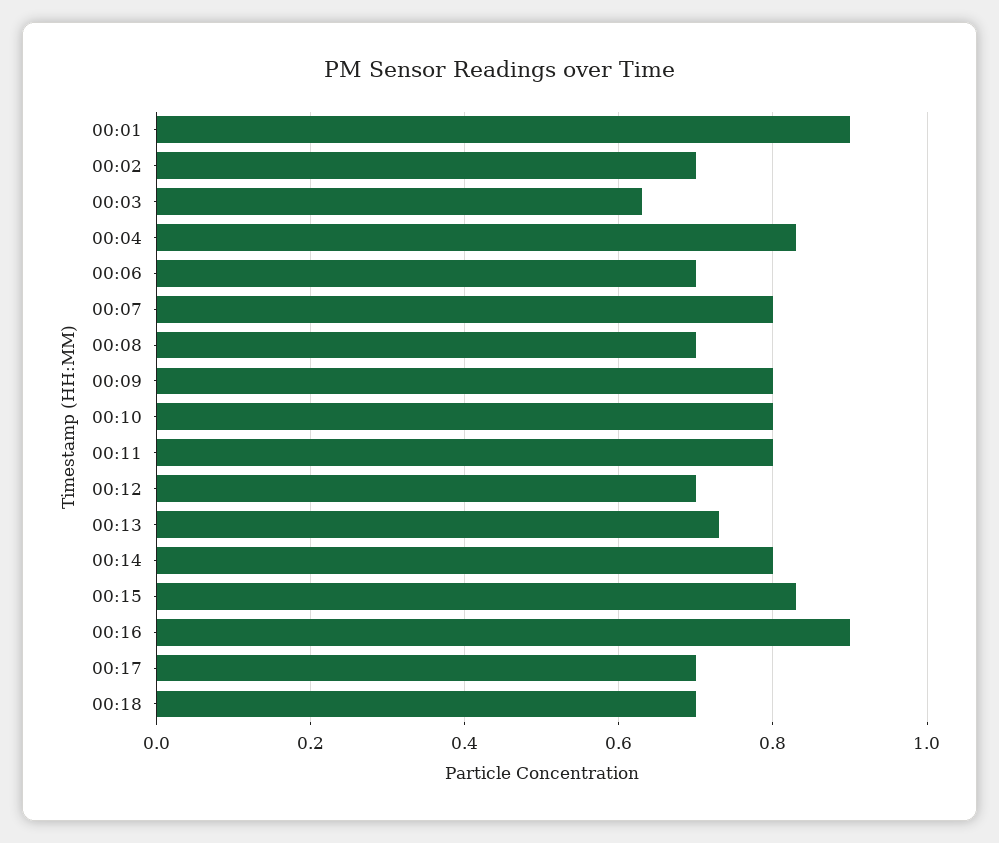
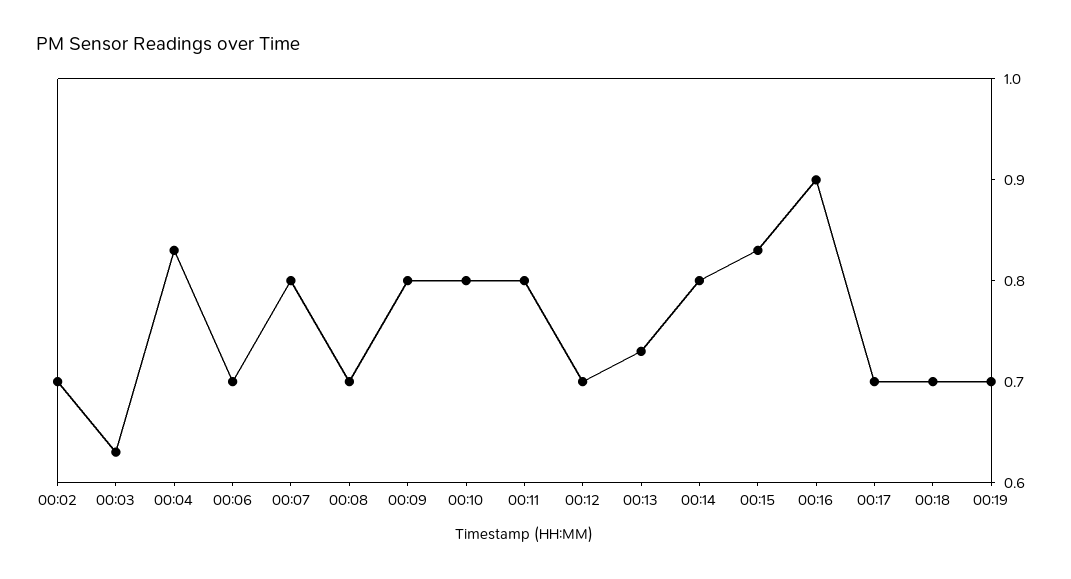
00:01: 0.9 -> none
00:19: none -> 0.7

